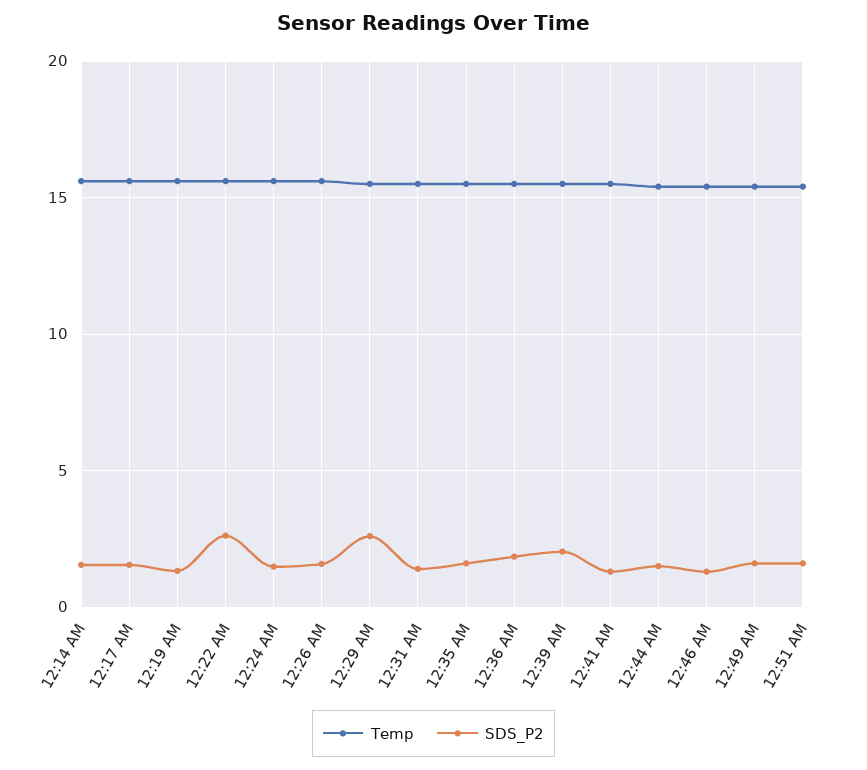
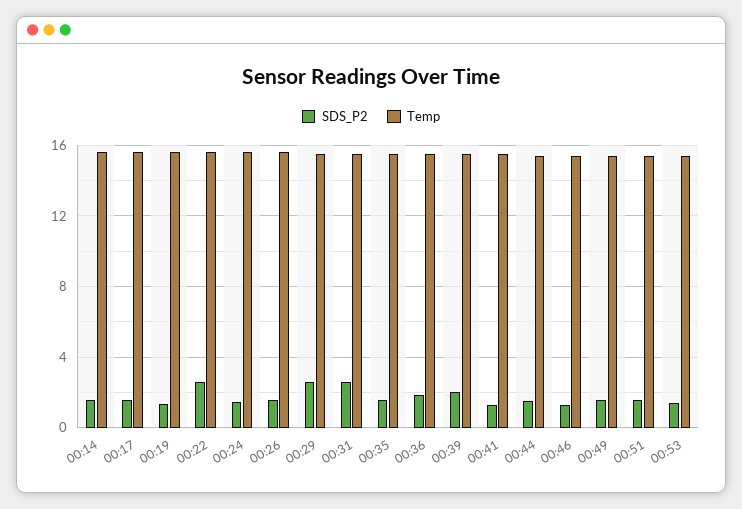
SDS_P2, 12:31 AM: 1.5 -> 2.5
SDS_P2, 00:53: none -> 1.5
Temp, 00:53: none -> 15.5

